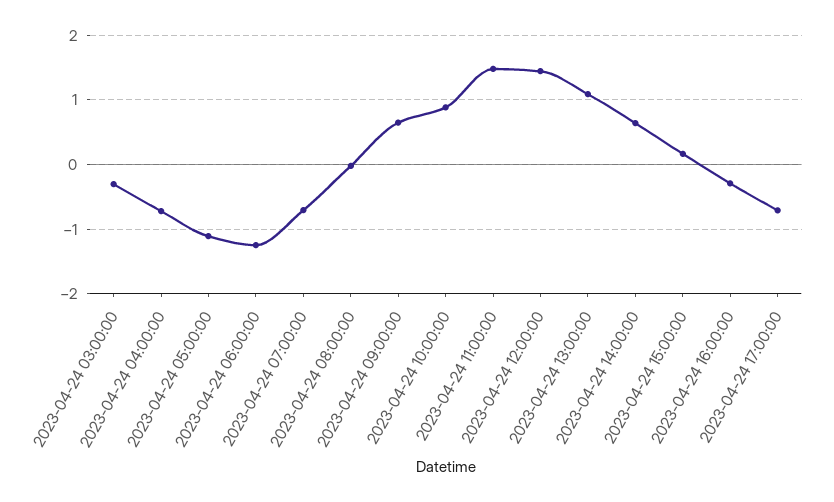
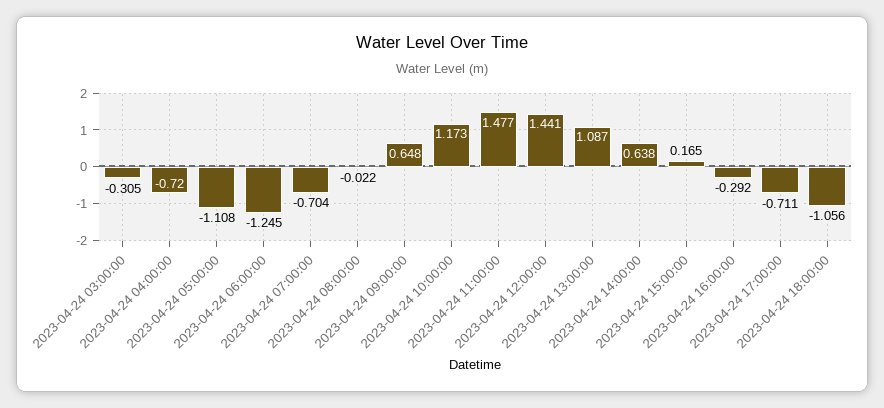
2023-04-24 10:00:00: 0.9 -> 1.173
2023-04-24 18:00:00: none -> -1.056

